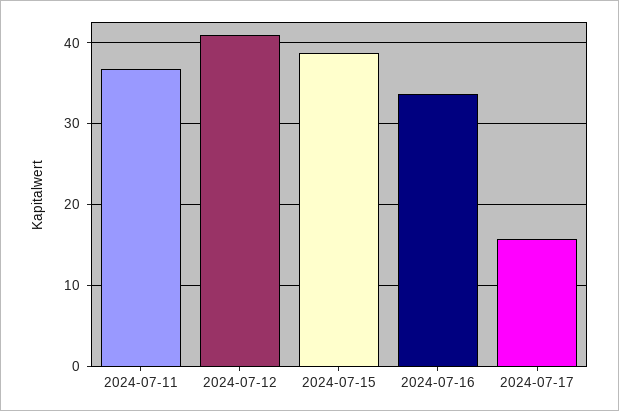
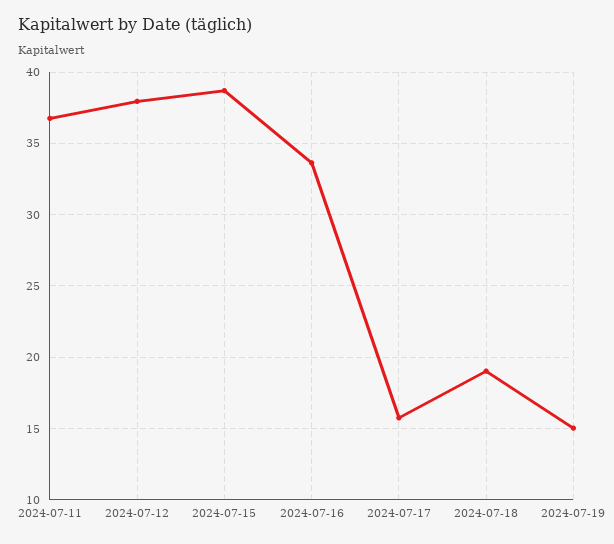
2024-07-12: 41 -> 38
2024-07-18: none -> 19
2024-07-19: none -> 15

